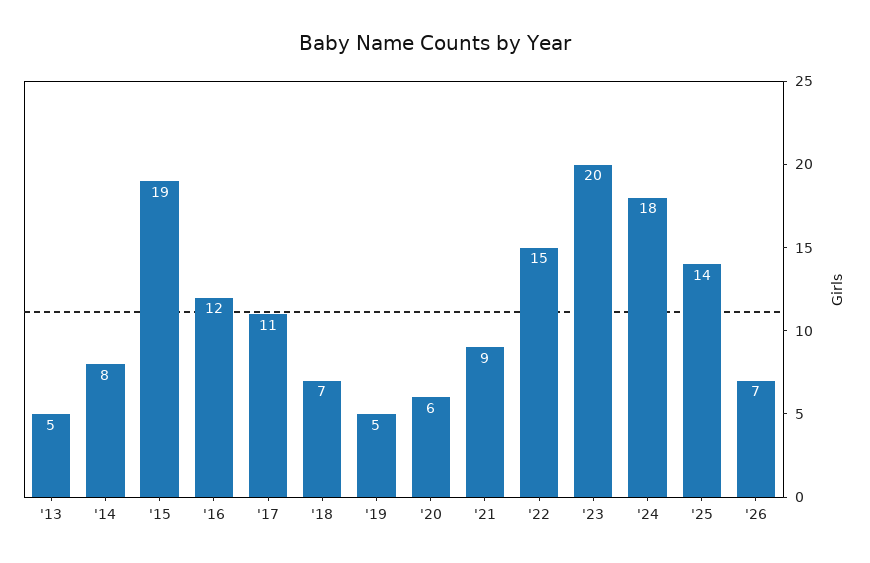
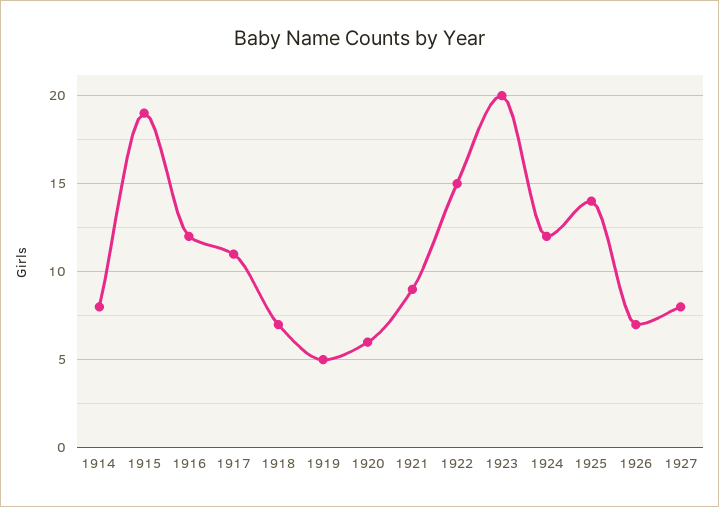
'13: 5 -> none
'24: 18 -> 12
1927: none -> 8

